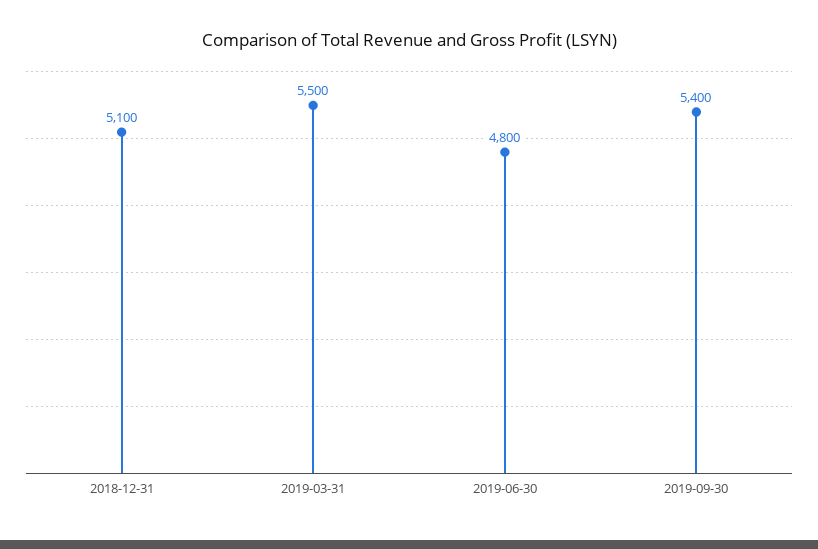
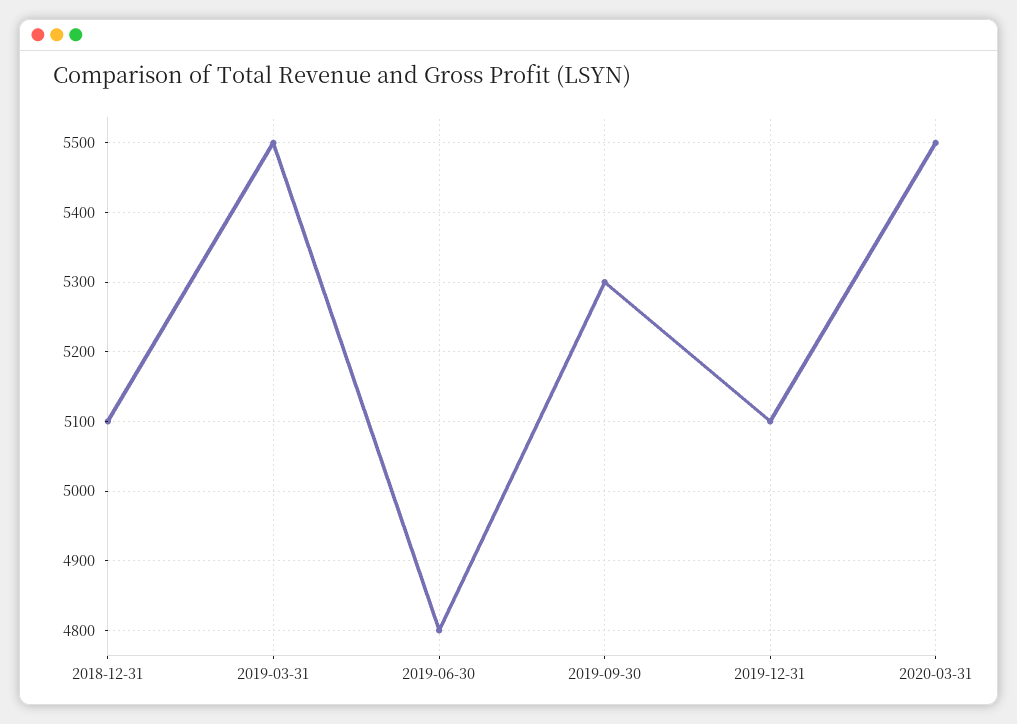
2019-09-30: 5400 -> 5300
2019-12-31: none -> 5100
2020-03-31: none -> 5500

